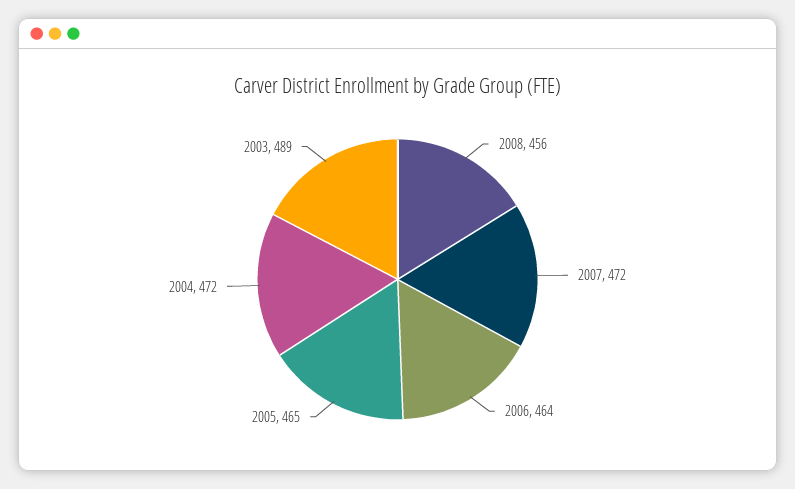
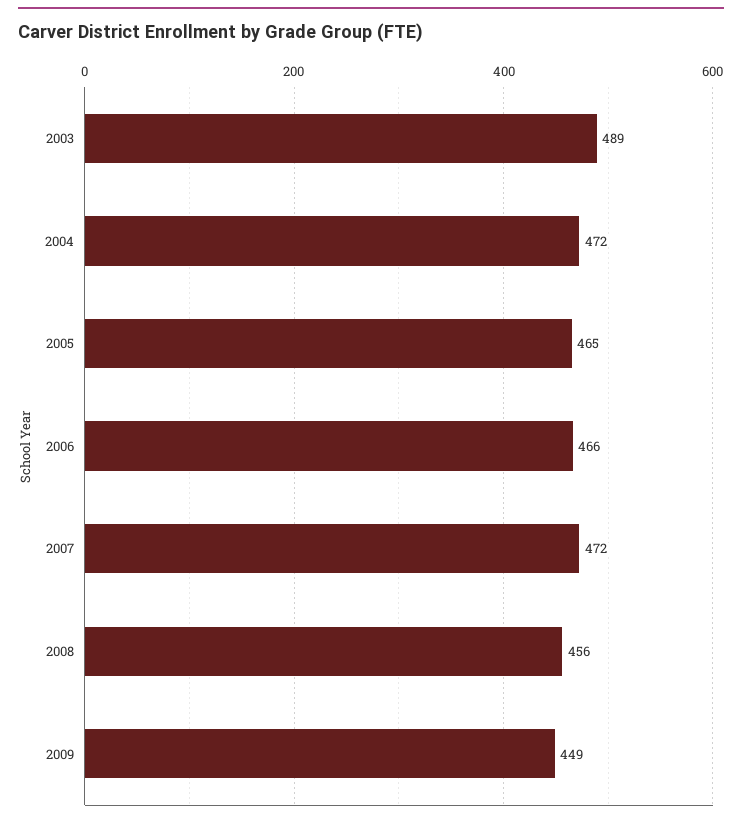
2006: 464 -> 466
2009: none -> 449

